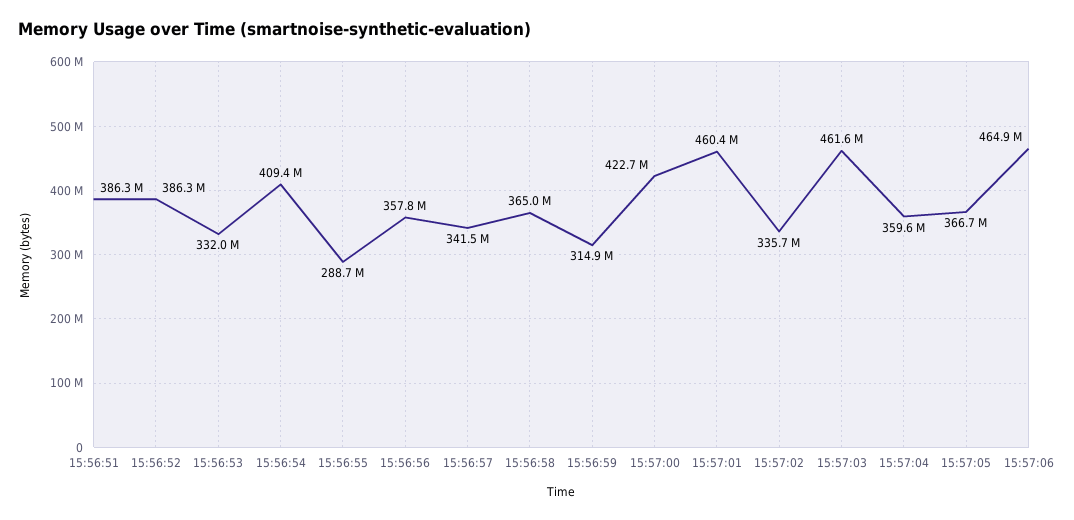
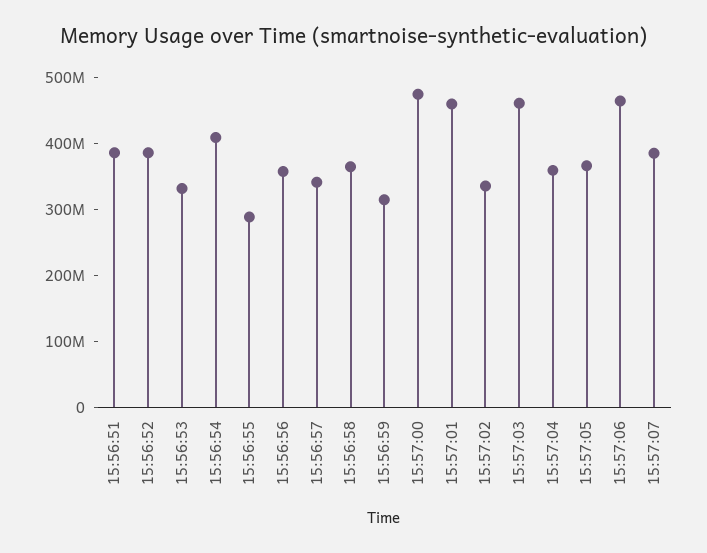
15:57:00: 422700000 -> 480000000
15:57:07: none -> 380000000

